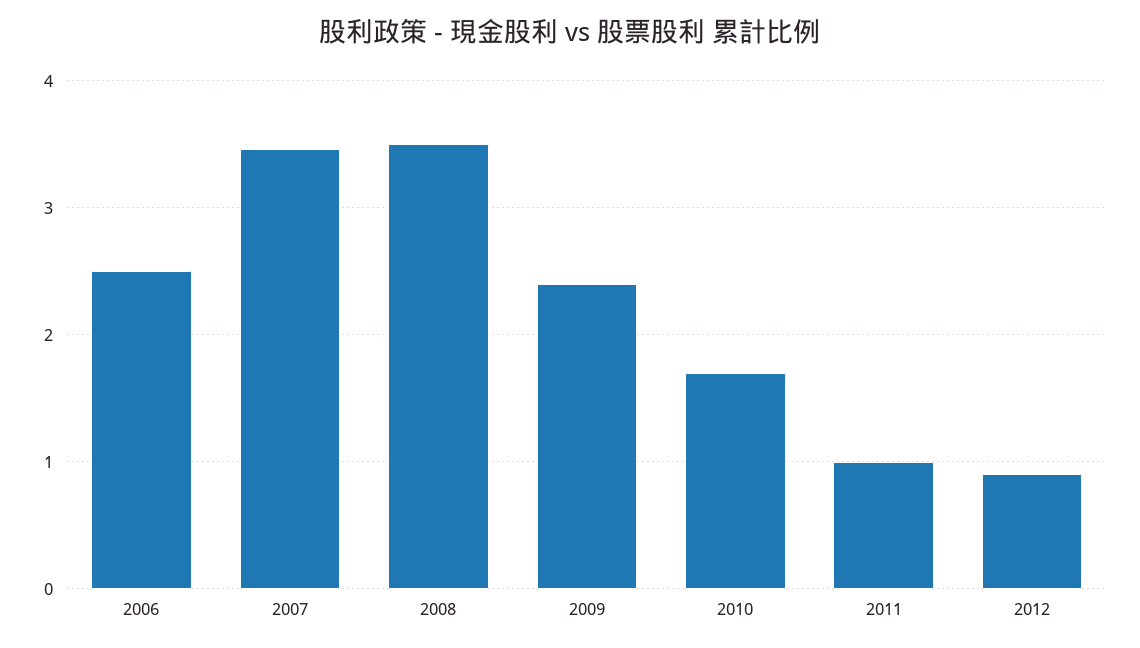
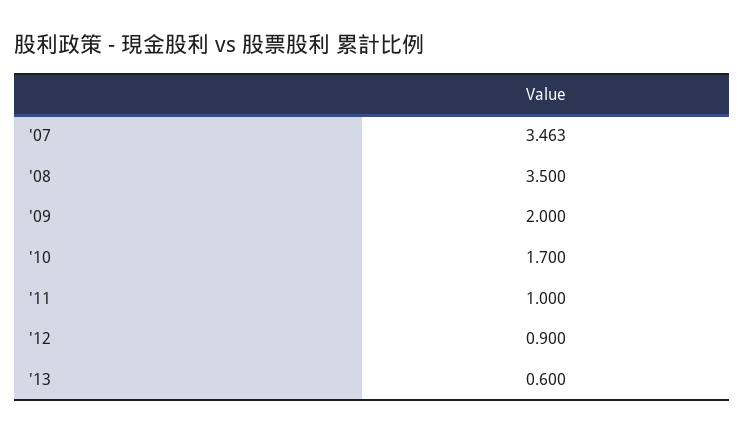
2006: 2.5 -> none
2009: 2.4 -> 2
'13: none -> 0.6

